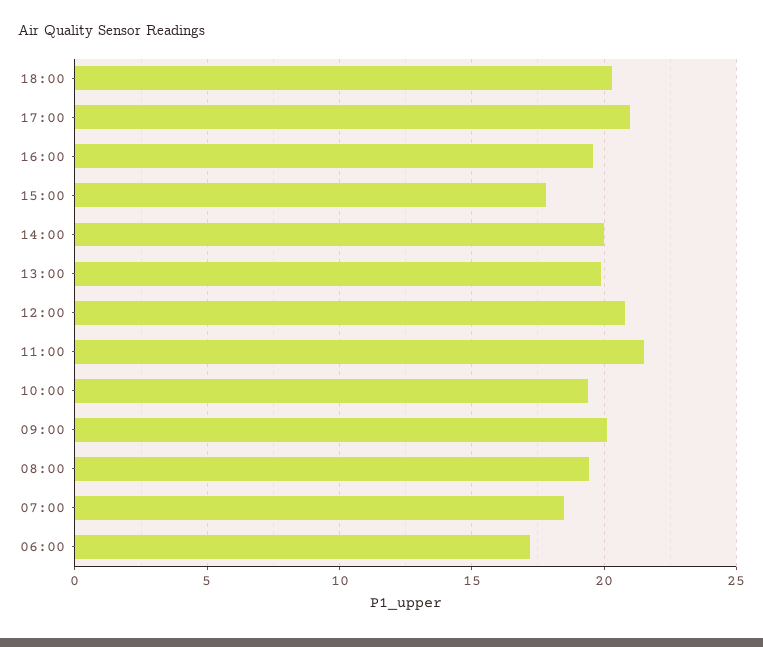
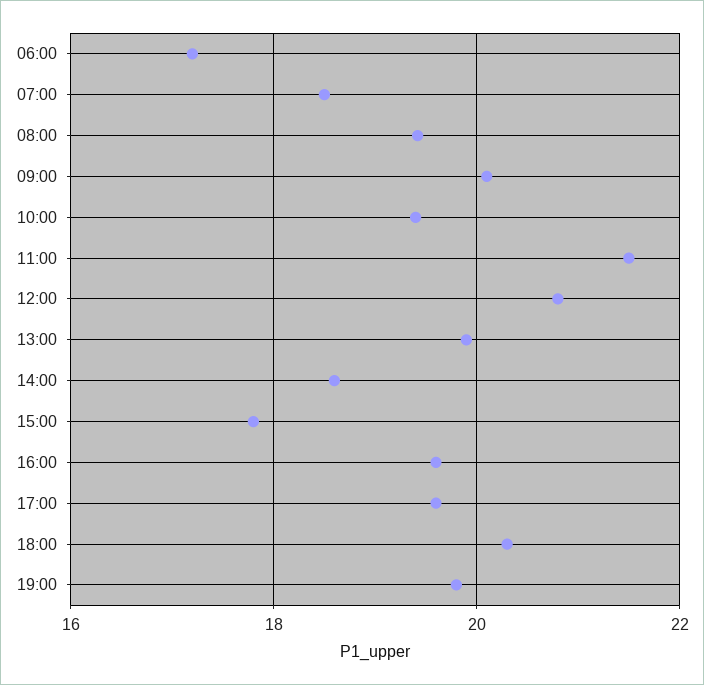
17:00: 21 -> 19.6
14:00: 20 -> 18.6
19:00: none -> 19.8

